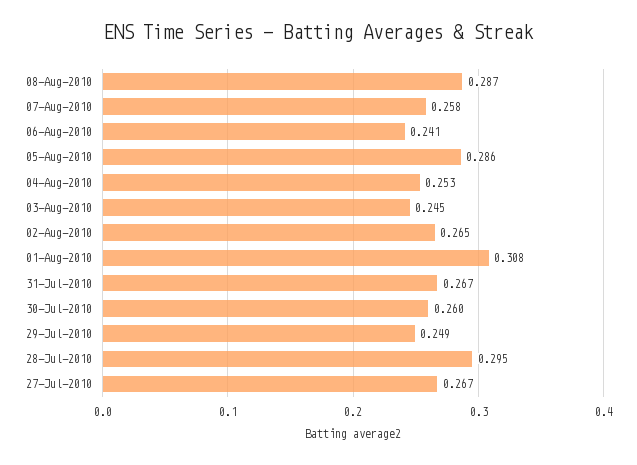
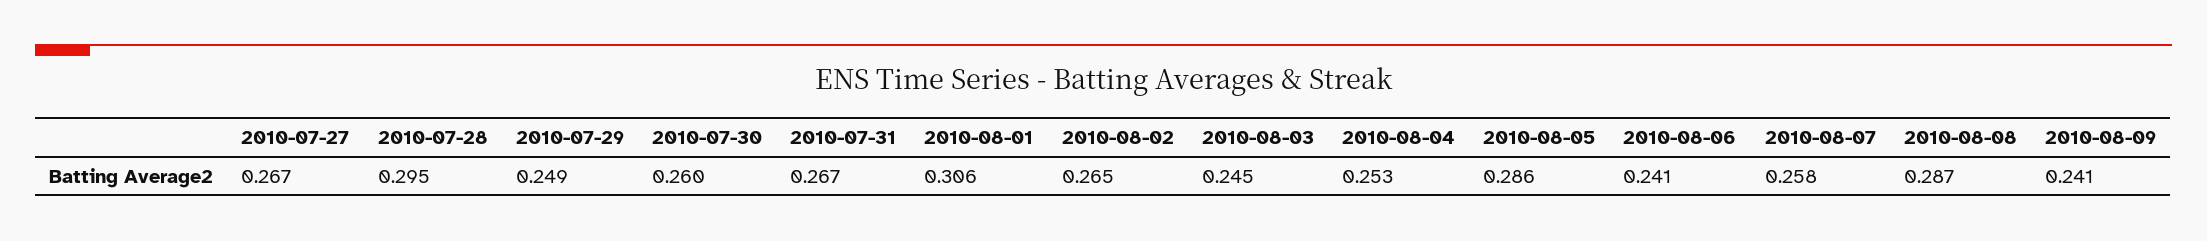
01-Aug-2010: 0.308 -> 0.306
2010-08-09: none -> 0.241

